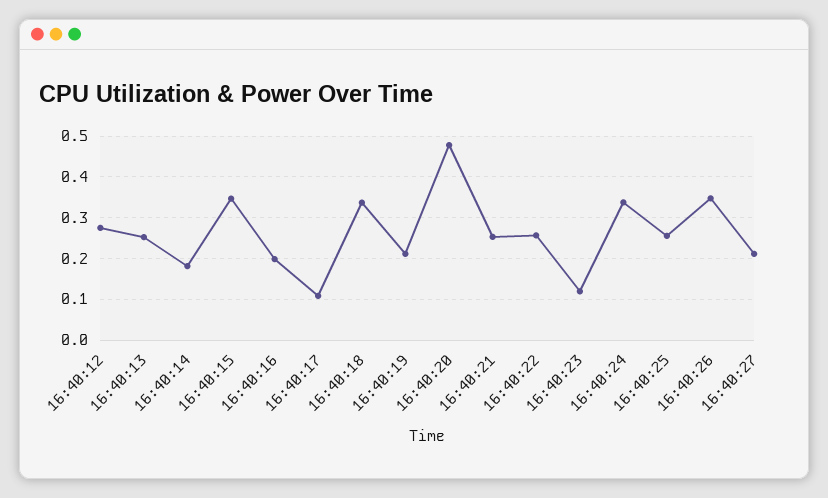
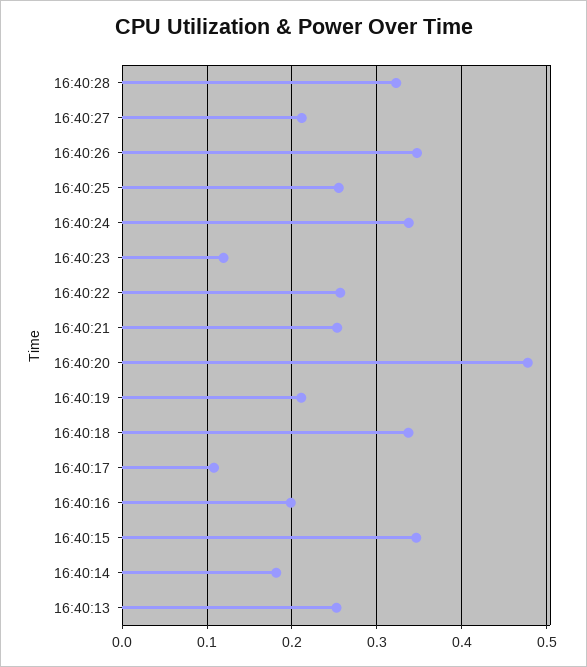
16:40:12: 0.28 -> none
16:40:28: none -> 0.32

